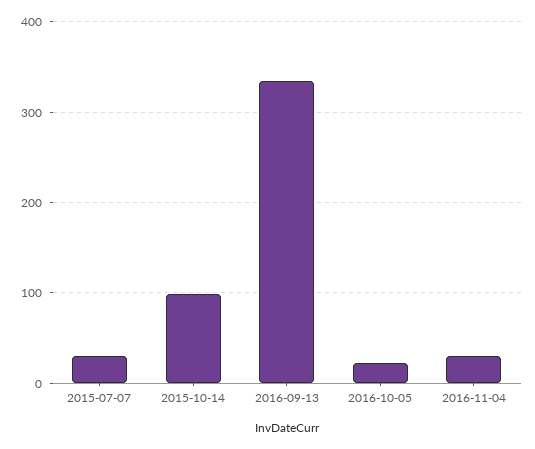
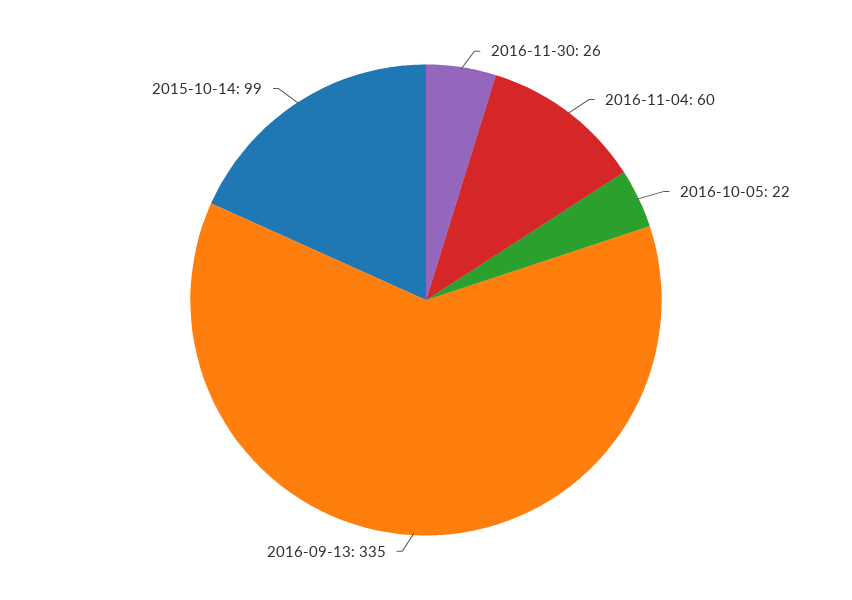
2015-07-07: 30 -> none
2016-11-04: 30 -> 60
2016-11-30: none -> 26

